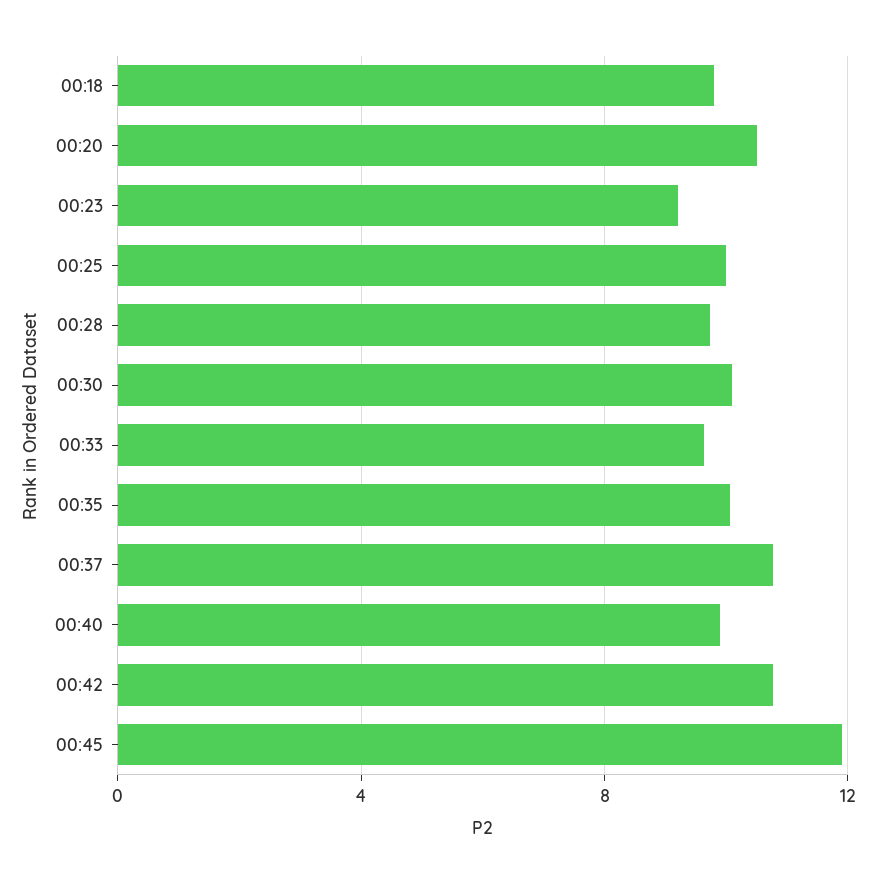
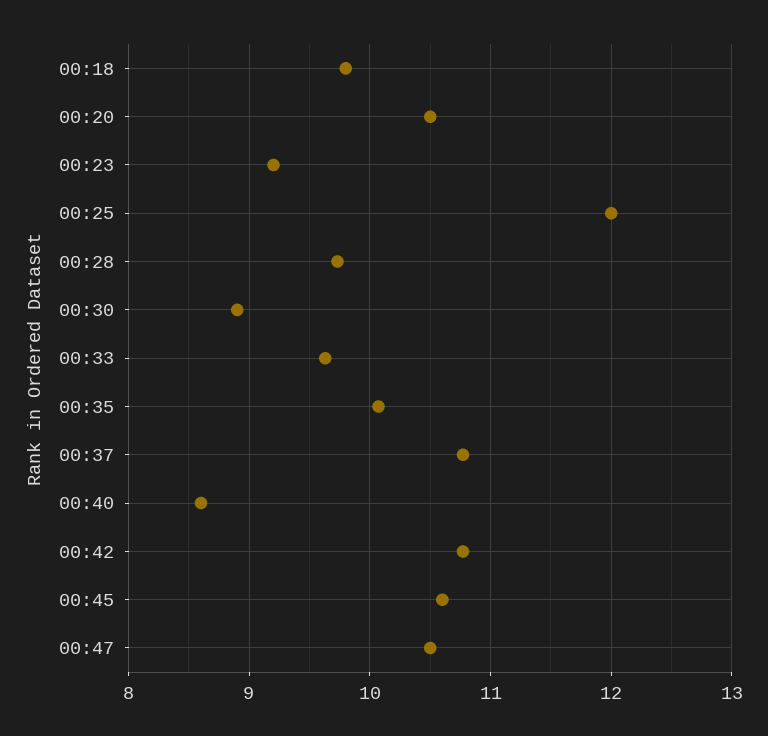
00:25: 10 -> 12
00:30: 10 -> 8.9
00:40: 10 -> 8.6
00:45: 12 -> 10.6
00:47: none -> 10.5

